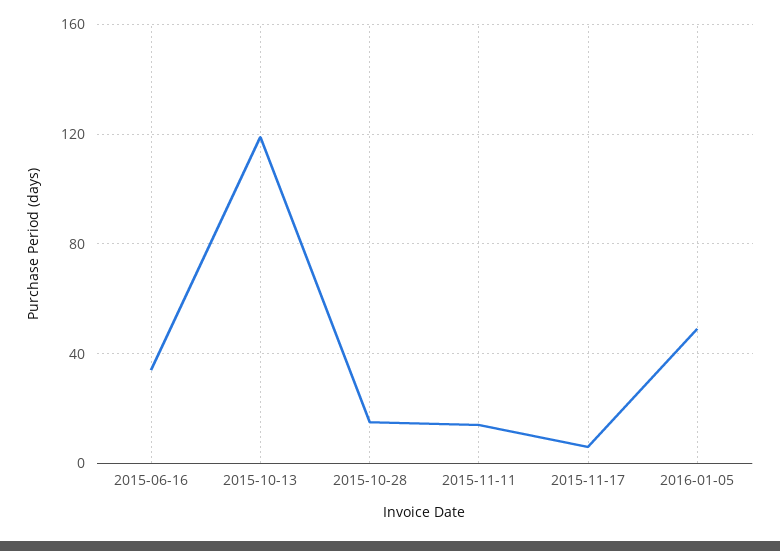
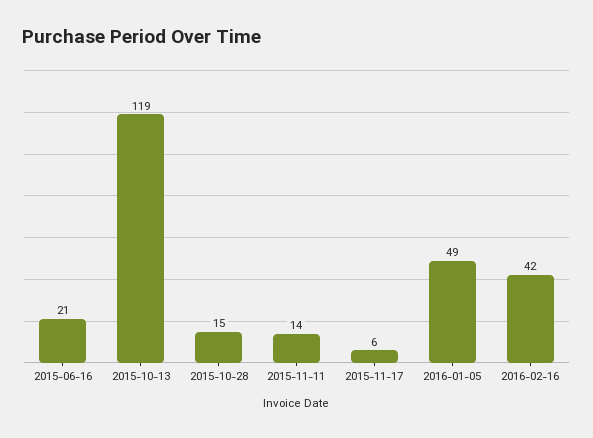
2015-06-16: 35 -> 21
2016-02-16: none -> 42

